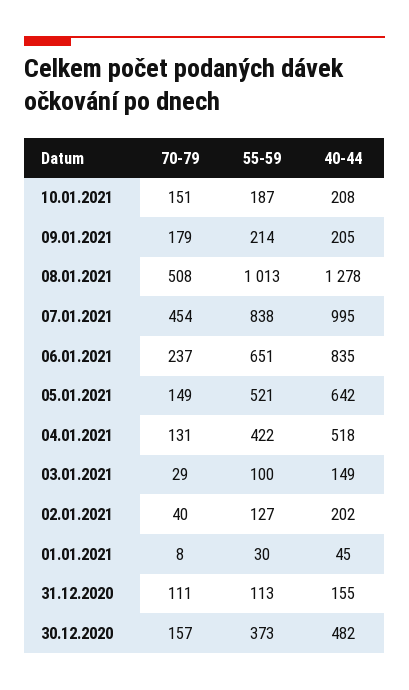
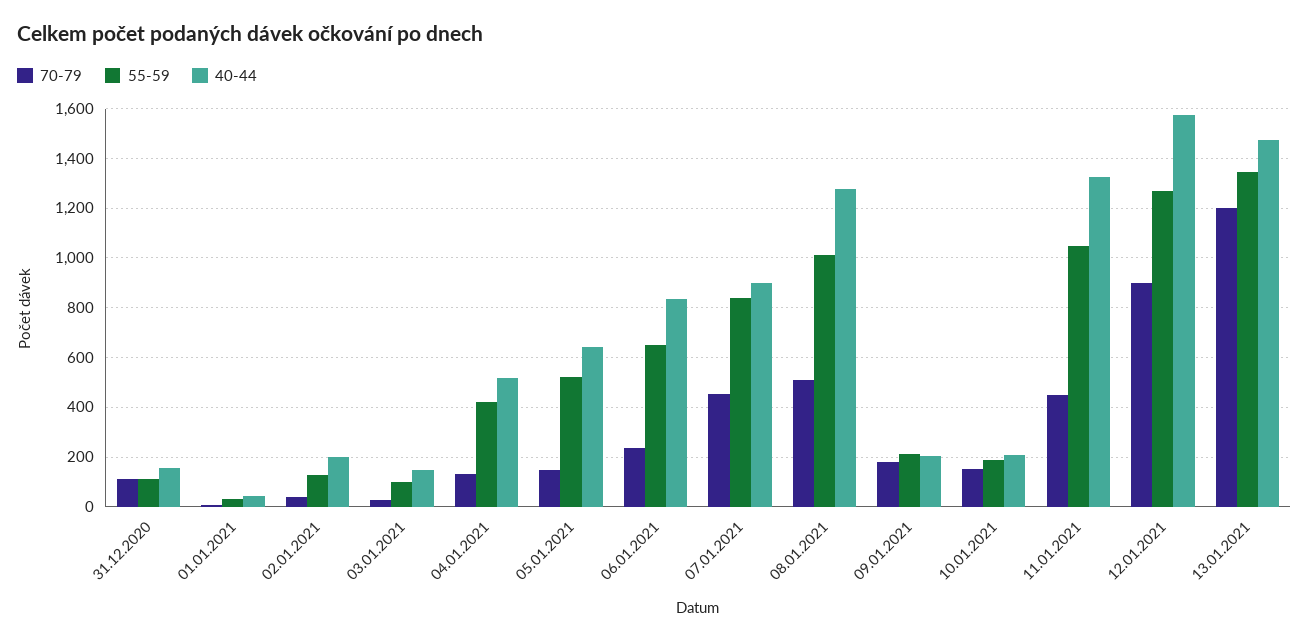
40-44, 07.01.2021: 995 -> 900
70-79, 30.12.2020: 157 -> none
55-59, 30.12.2020: 373 -> none
40-44, 30.12.2020: 482 -> none
70-79, 11.01.2021: none -> 450
55-59, 11.01.2021: none -> 1050
40-44, 11.01.2021: none -> 1325
70-79, 12.01.2021: none -> 900
55-59, 12.01.2021: none -> 1275
40-44, 12.01.2021: none -> 1575
70-79, 13.01.2021: none -> 1200
55-59, 13.01.2021: none -> 1350
40-44, 13.01.2021: none -> 1475

